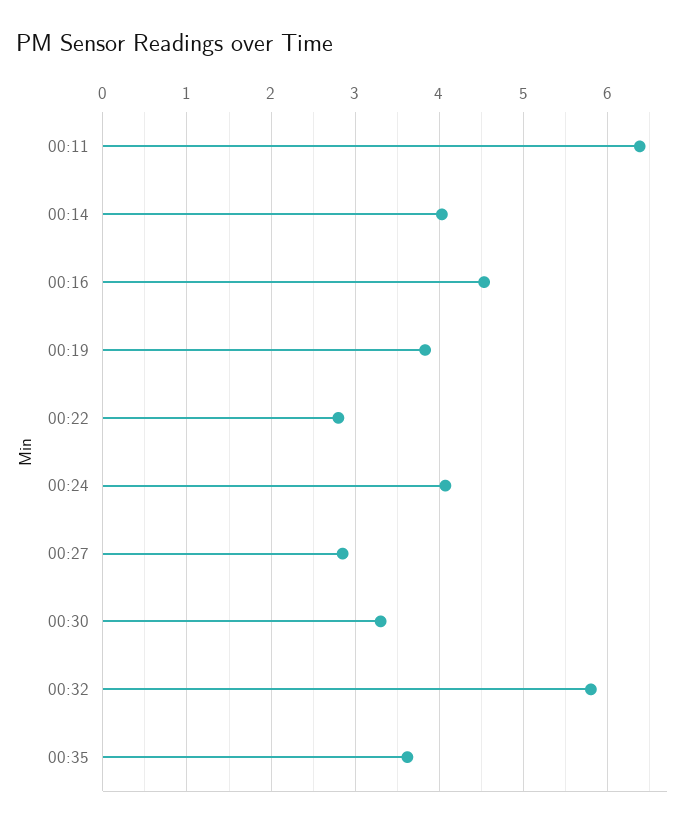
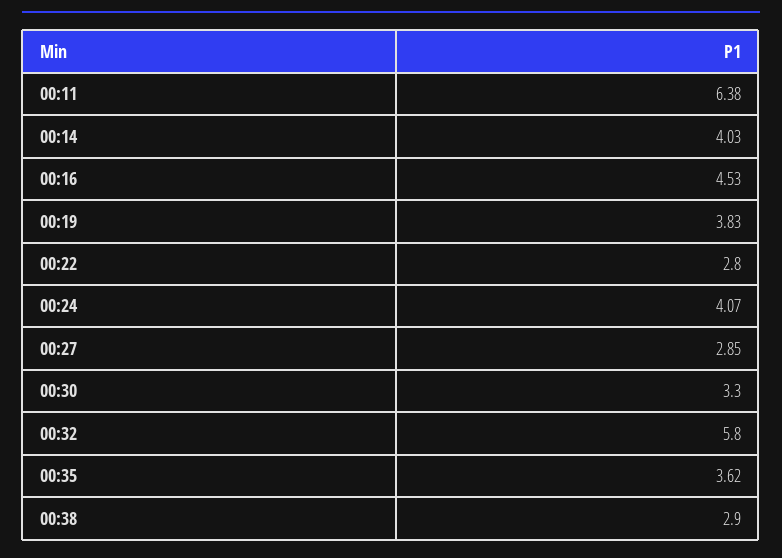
00:38: none -> 2.9

